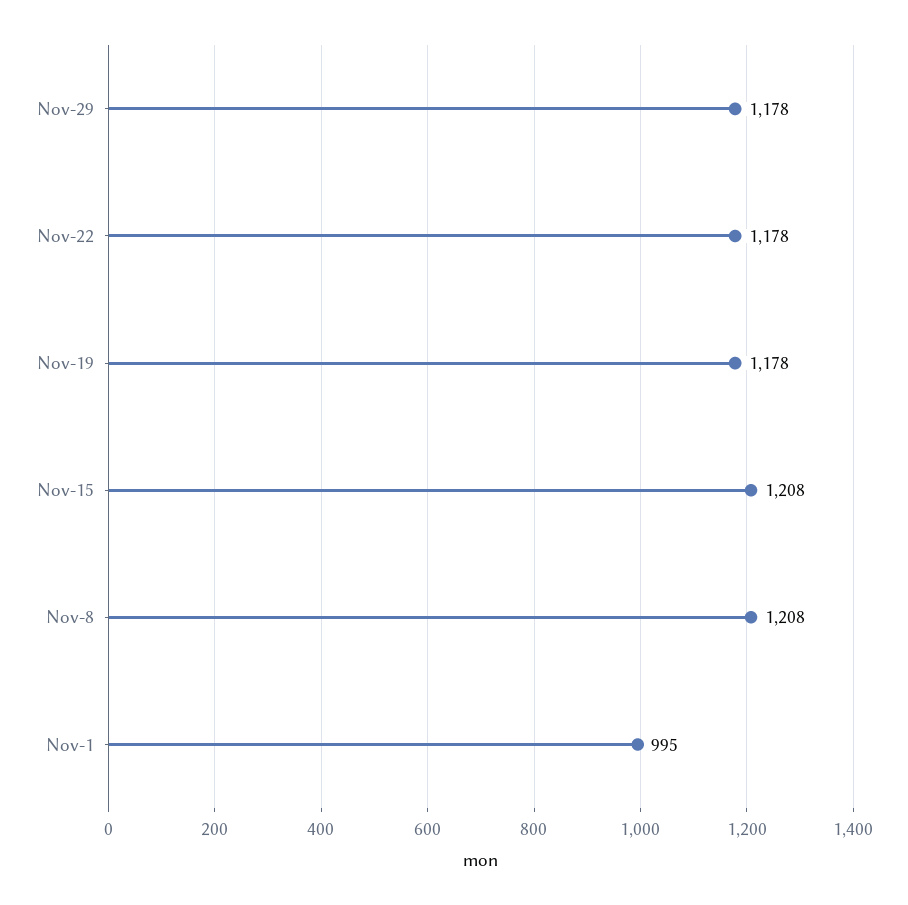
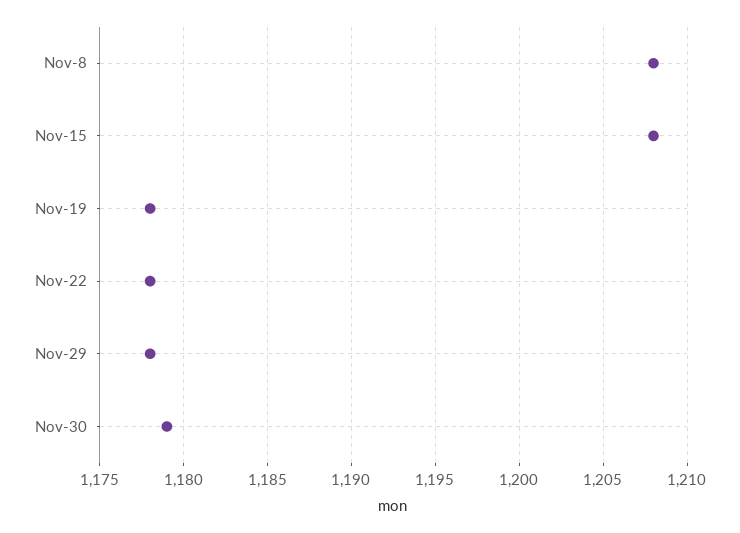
Nov-1: 995 -> none
Nov-30: none -> 1179

